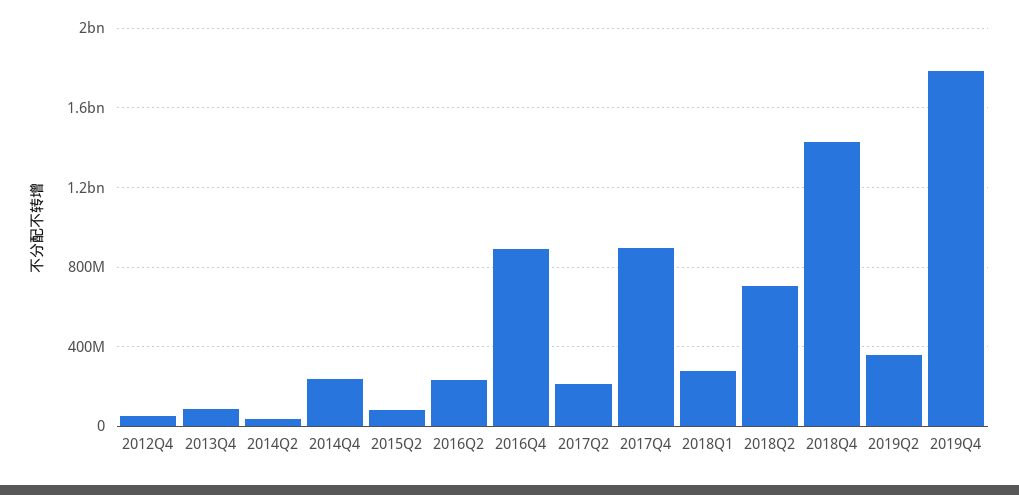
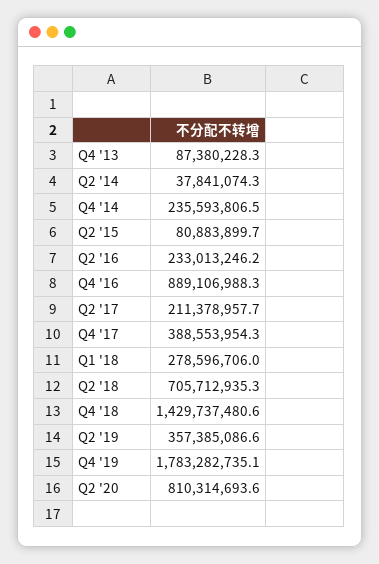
2012Q4: 50000000 -> none
2017Q4: 900000000 -> 388553954.3
Q2 '20: none -> 810314693.6

